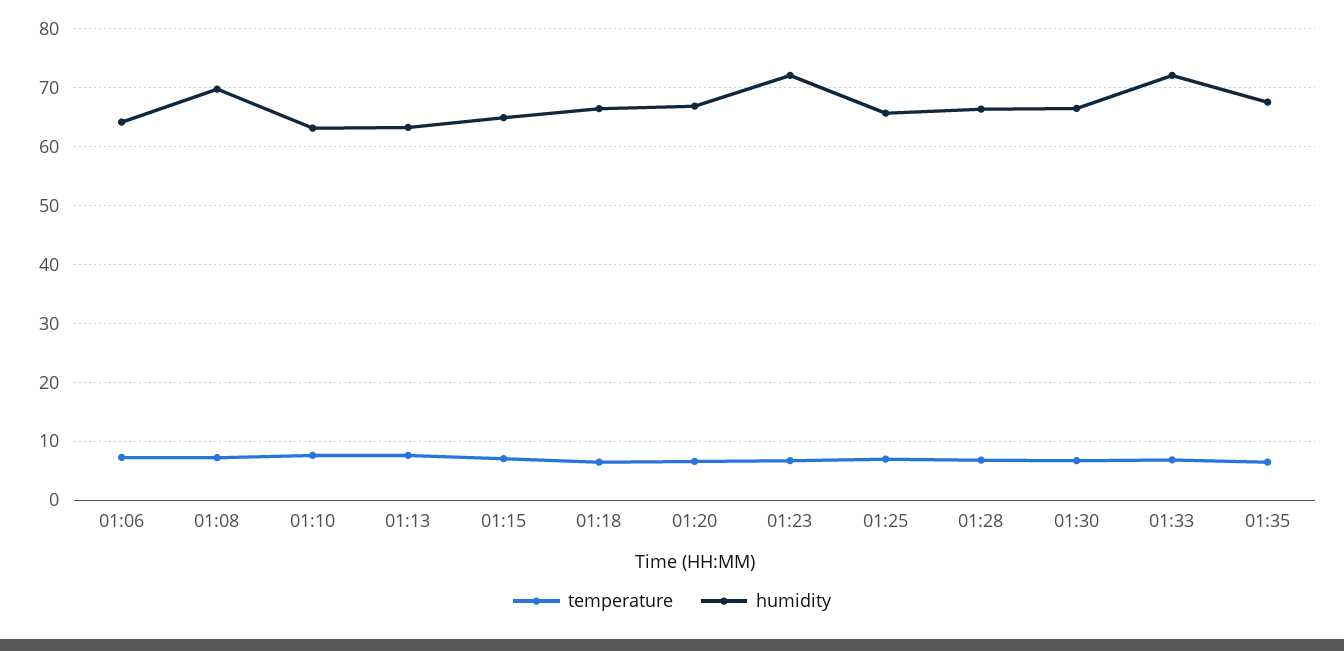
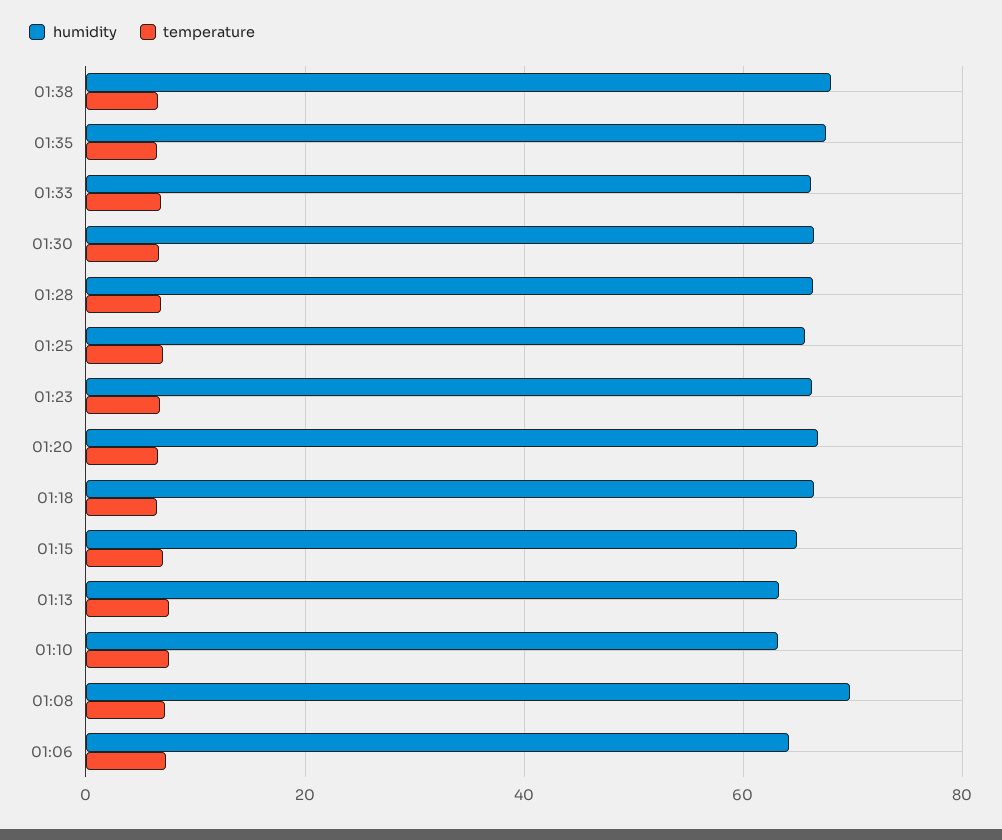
humidity, 01:23: 72 -> 66
humidity, 01:33: 72 -> 66
humidity, 01:38: none -> 68
temperature, 01:38: none -> 6

